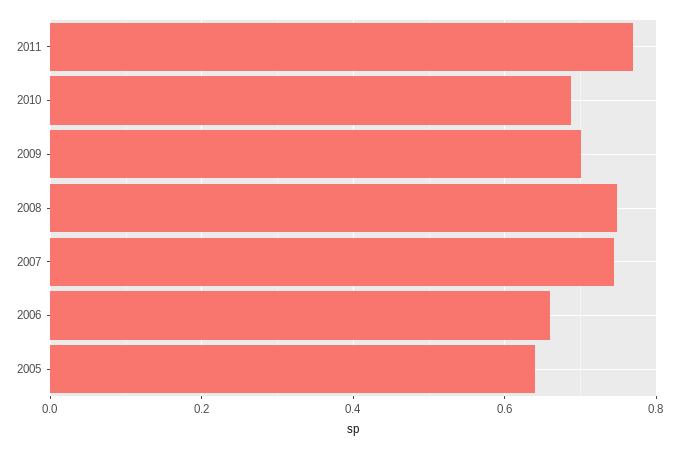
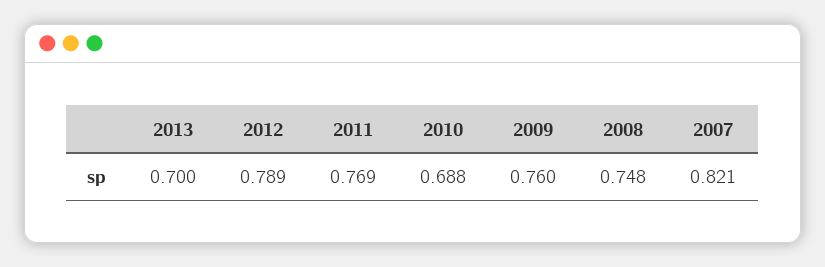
2009: 0.7 -> 0.76
2007: 0.74 -> 0.821
2006: 0.66 -> none
2005: 0.64 -> none
2013: none -> 0.7
2012: none -> 0.789

